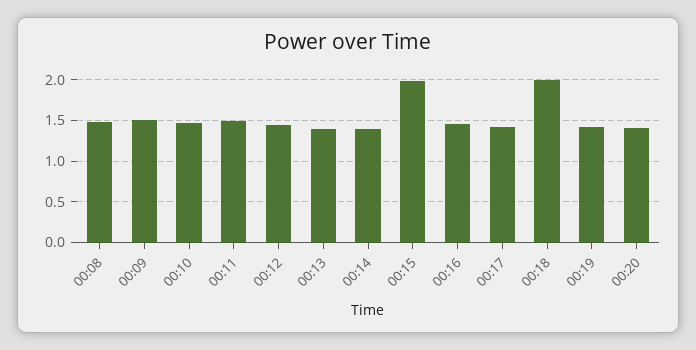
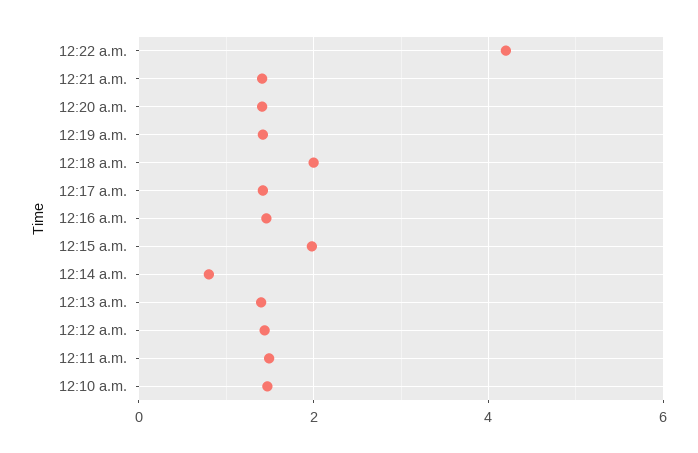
00:08: 1.5 -> none
00:09: 1.5 -> none
00:14: 1.4 -> 0.8
12:22 a.m.: none -> 4.2
12:21 a.m.: none -> 1.4

